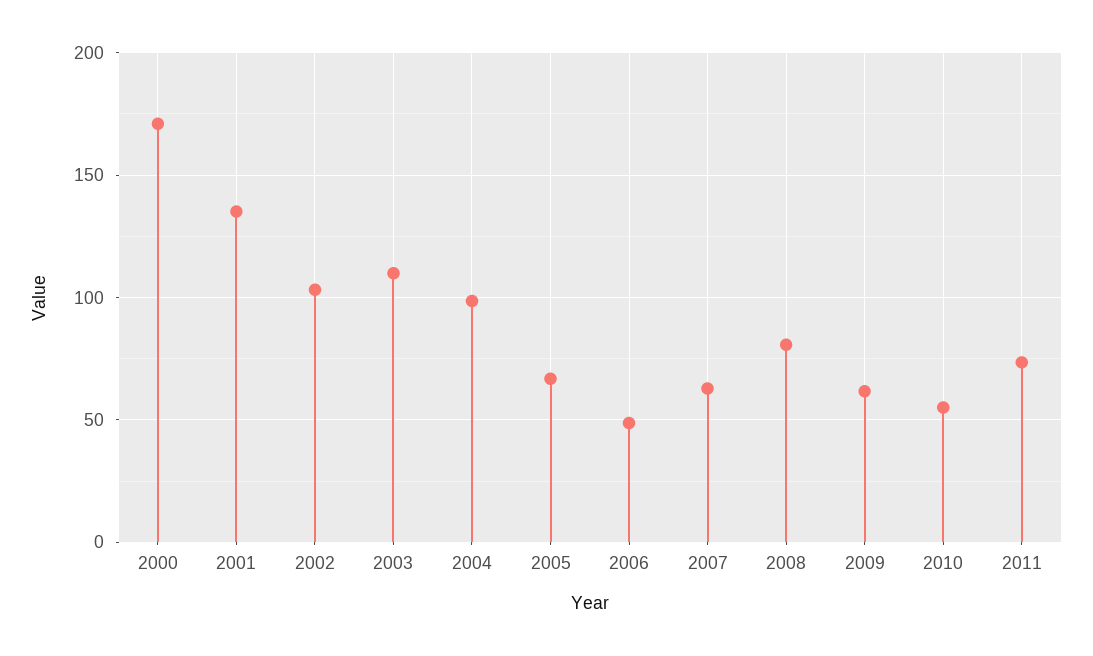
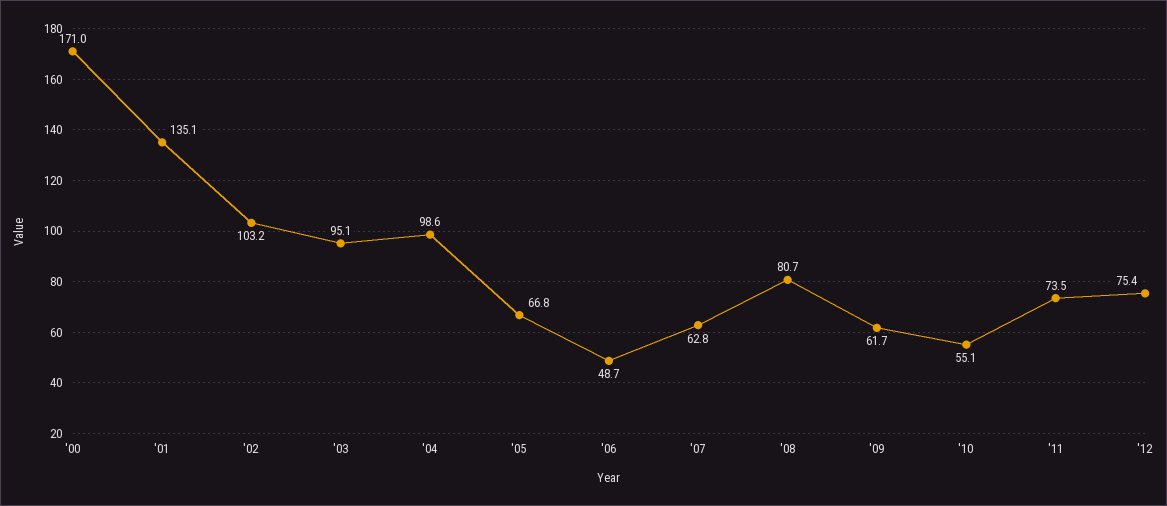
2003: 110 -> 95.1
'12: none -> 75.4

